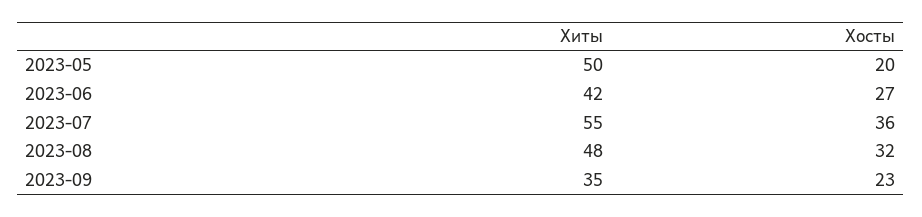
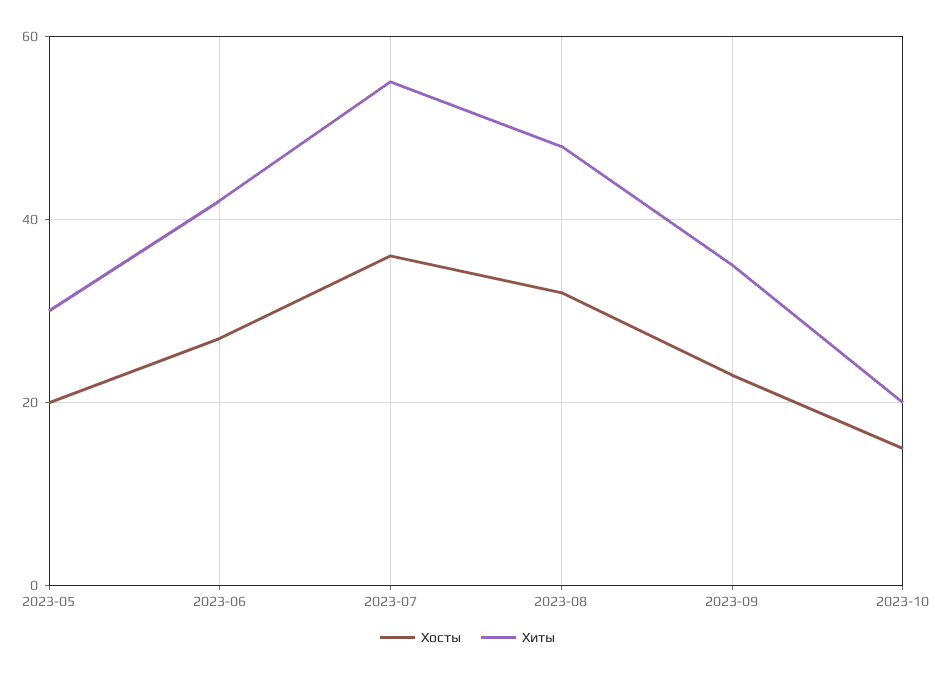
Хиты, 2023-05: 50 -> 30
Хосты, 2023-10: none -> 15
Хиты, 2023-10: none -> 20

